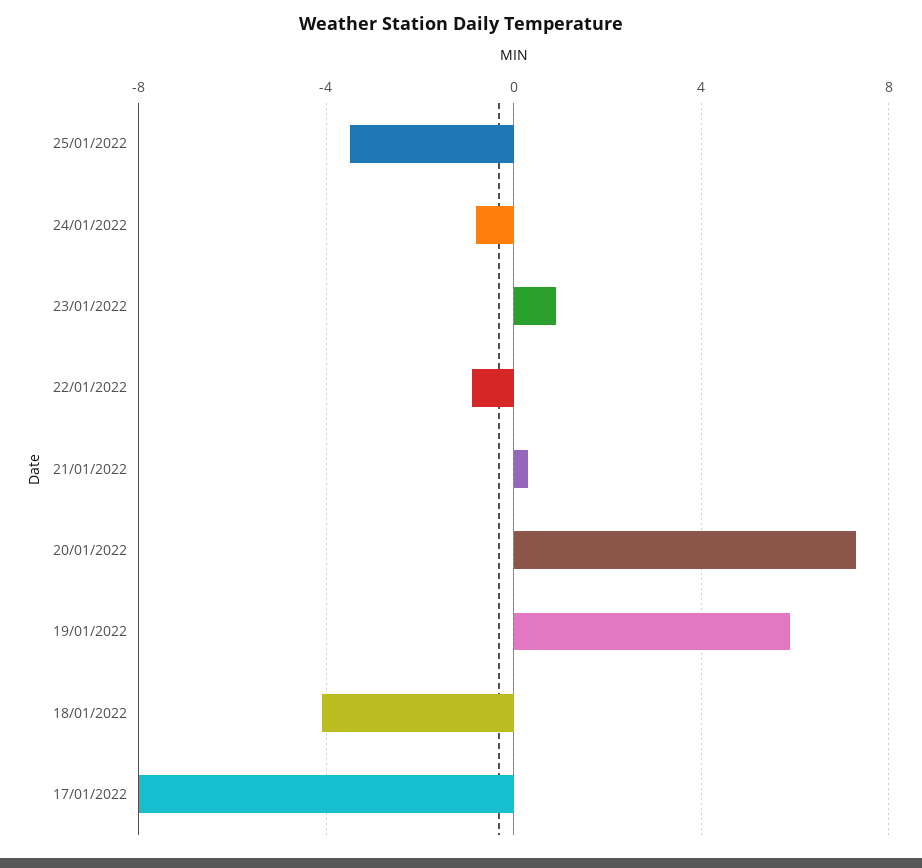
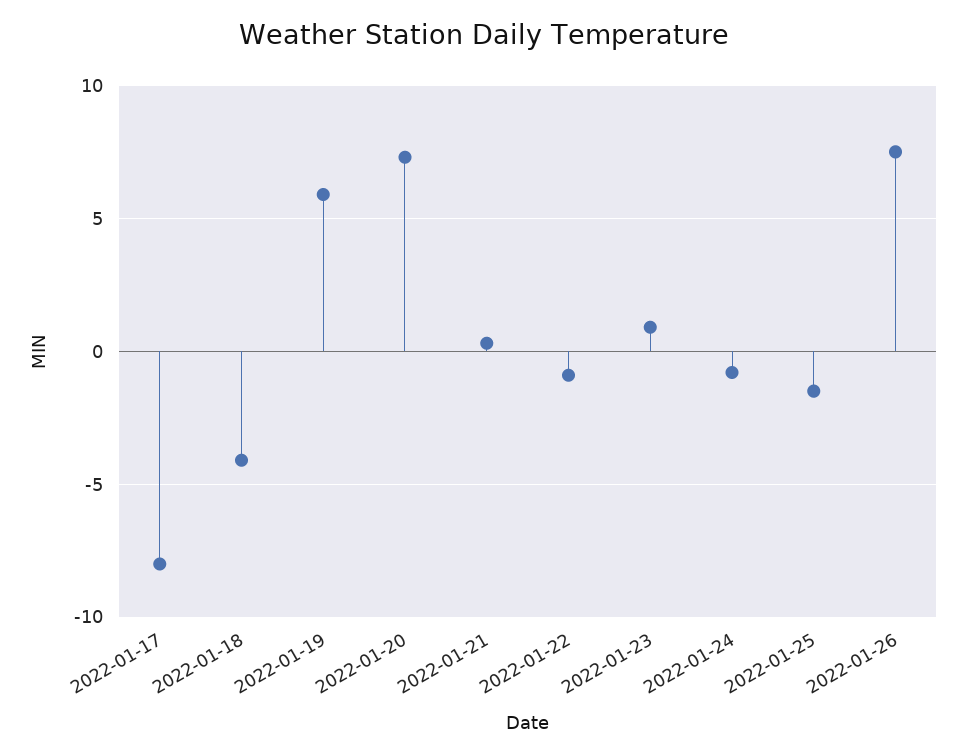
25/01/2022: -3.5 -> -1.5
2022-01-26: none -> 7.5

